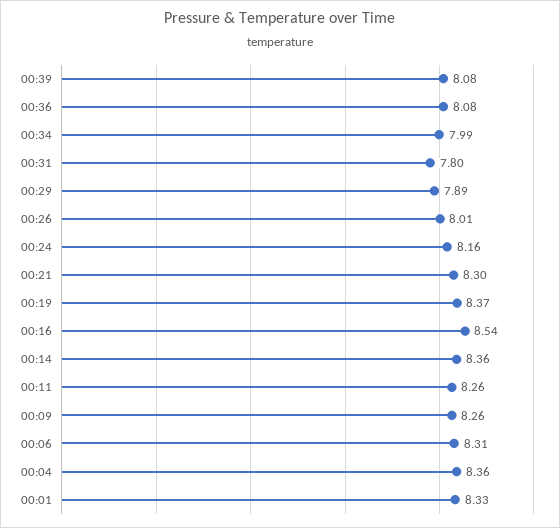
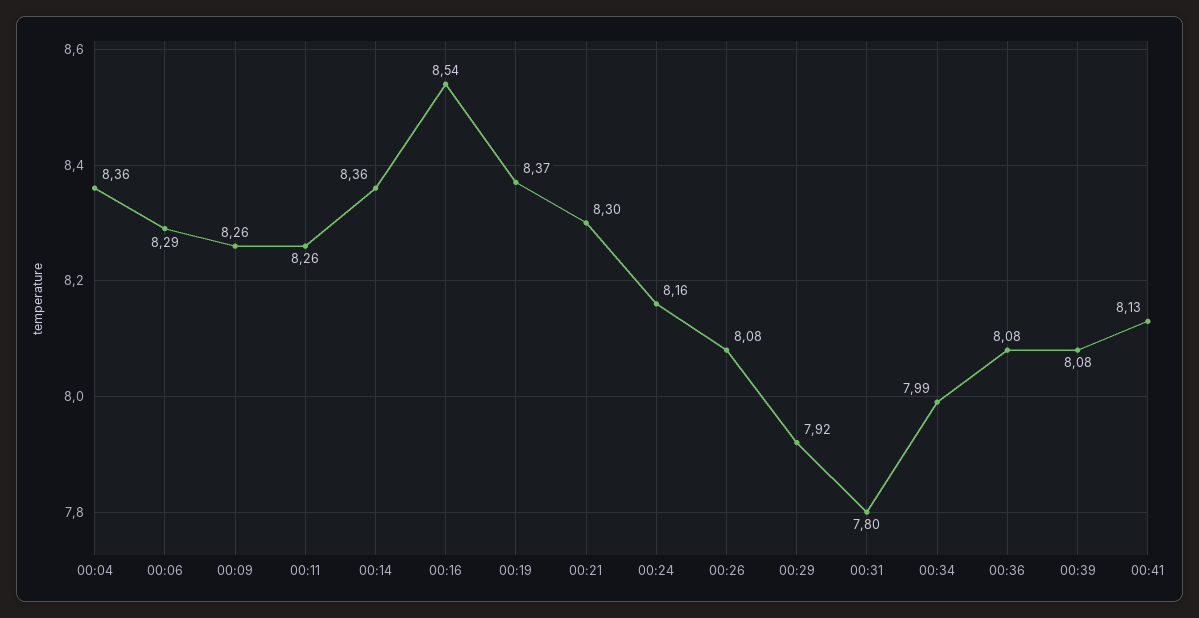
00:29: 7.89 -> 7.92
00:26: 8.01 -> 8.08
00:06: 8.31 -> 8.29
00:01: 8.33 -> none
00:41: none -> 8.13

